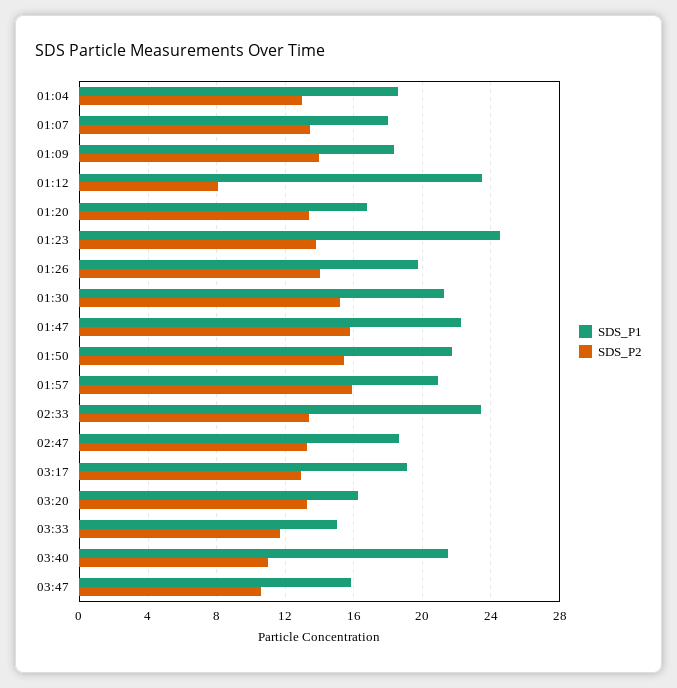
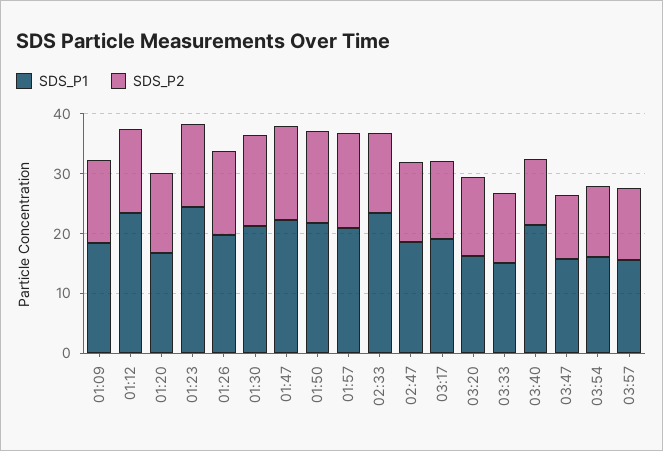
SDS_P1, 01:04: 18.5 -> none
SDS_P2, 01:04: 13 -> none
SDS_P1, 01:07: 18 -> none
SDS_P2, 01:07: 13.5 -> none
SDS_P2, 01:12: 8 -> 14
SDS_P1, 03:54: none -> 16
SDS_P2, 03:54: none -> 12
SDS_P1, 03:57: none -> 16
SDS_P2, 03:57: none -> 12

